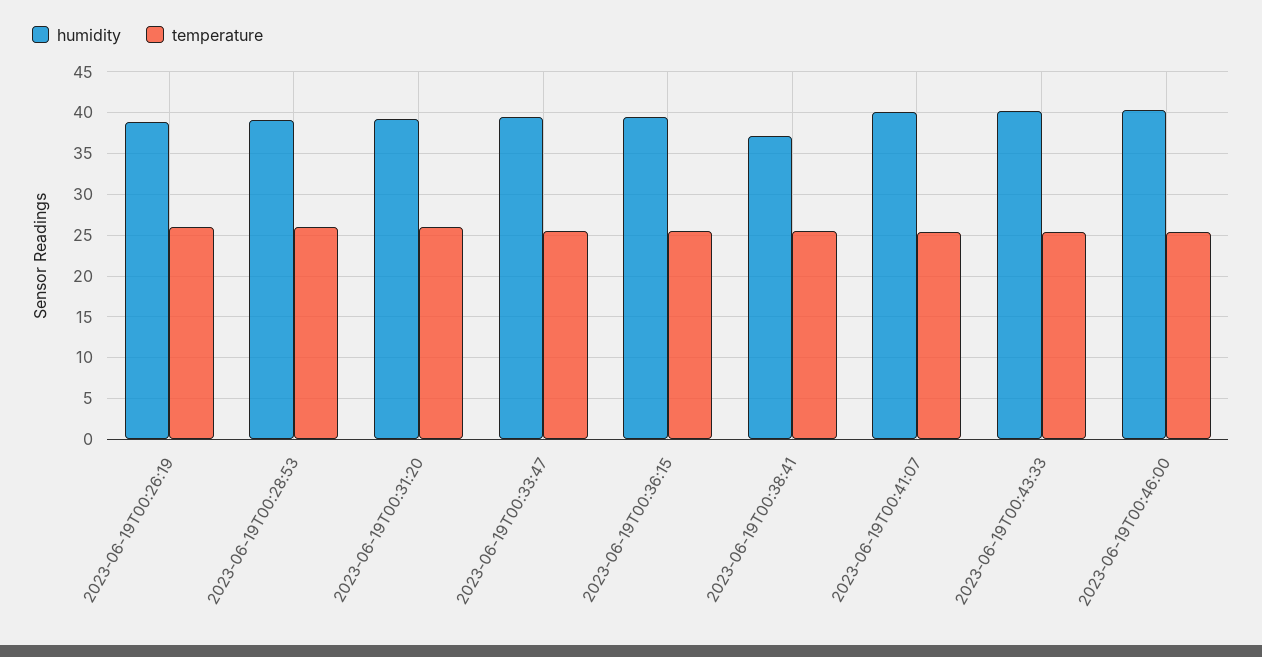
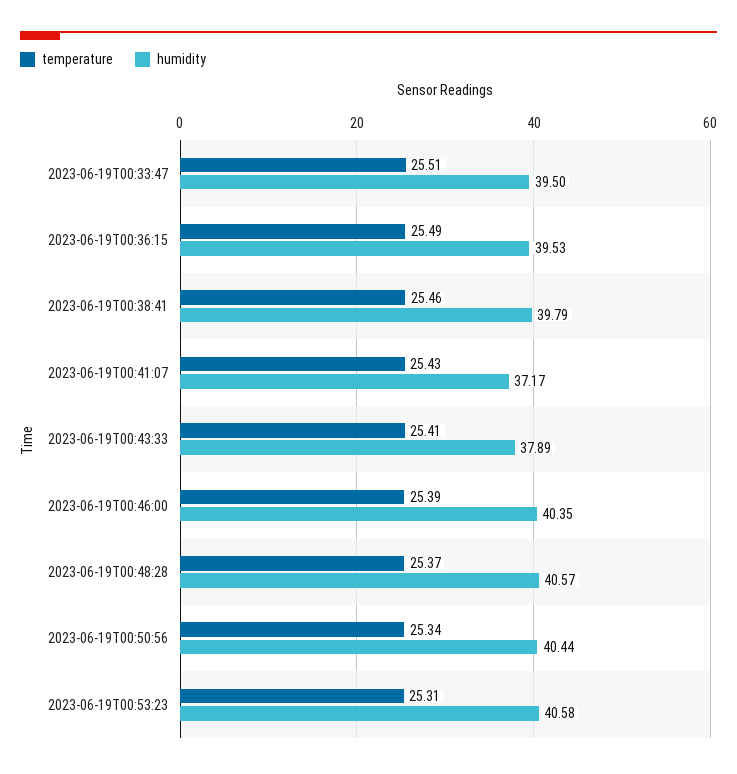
humidity, 2023-06-19T00:26:19: 39 -> none
temperature, 2023-06-19T00:26:19: 26 -> none
humidity, 2023-06-19T00:28:53: 39 -> none
temperature, 2023-06-19T00:28:53: 26 -> none
humidity, 2023-06-19T00:31:20: 39 -> none
temperature, 2023-06-19T00:31:20: 26 -> none
humidity, 2023-06-19T00:38:41: 37 -> 39.79
humidity, 2023-06-19T00:41:07: 40 -> 37.17
humidity, 2023-06-19T00:43:33: 40 -> 37.89
temperature, 2023-06-19T00:48:28: none -> 25.37
humidity, 2023-06-19T00:48:28: none -> 40.57
temperature, 2023-06-19T00:50:56: none -> 25.34
humidity, 2023-06-19T00:50:56: none -> 40.44
temperature, 2023-06-19T00:53:23: none -> 25.31
humidity, 2023-06-19T00:53:23: none -> 40.58

